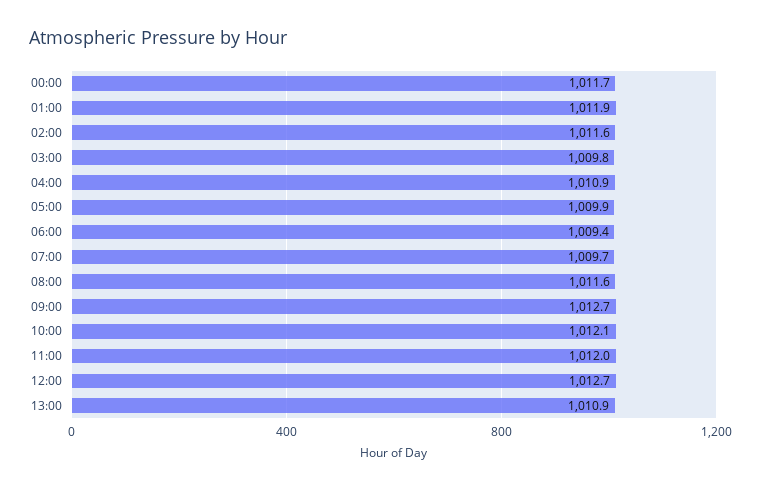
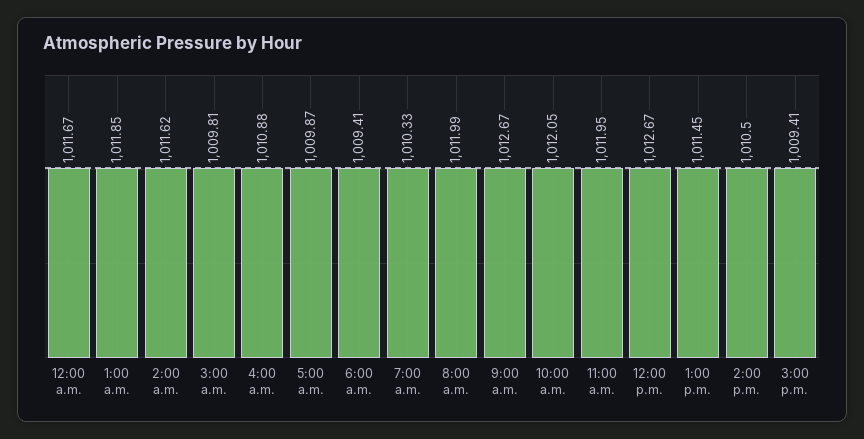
07:00: 1009.7 -> 1010.33
08:00: 1011.6 -> 1011.99
13:00: 1010.9 -> 1011.45
2:00 p.m.: none -> 1010.5
3:00 p.m.: none -> 1009.41

